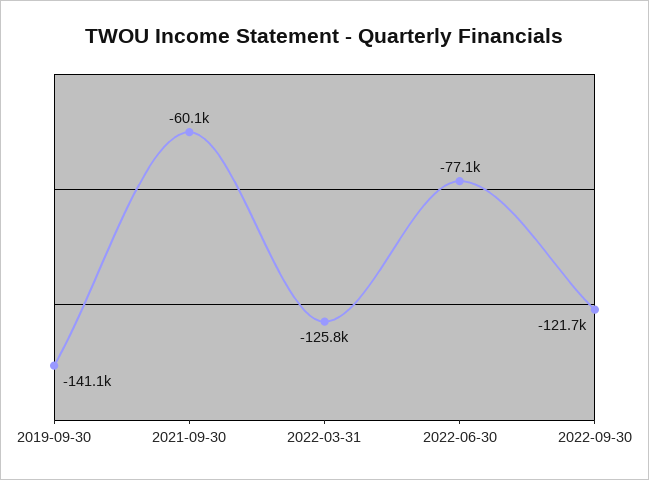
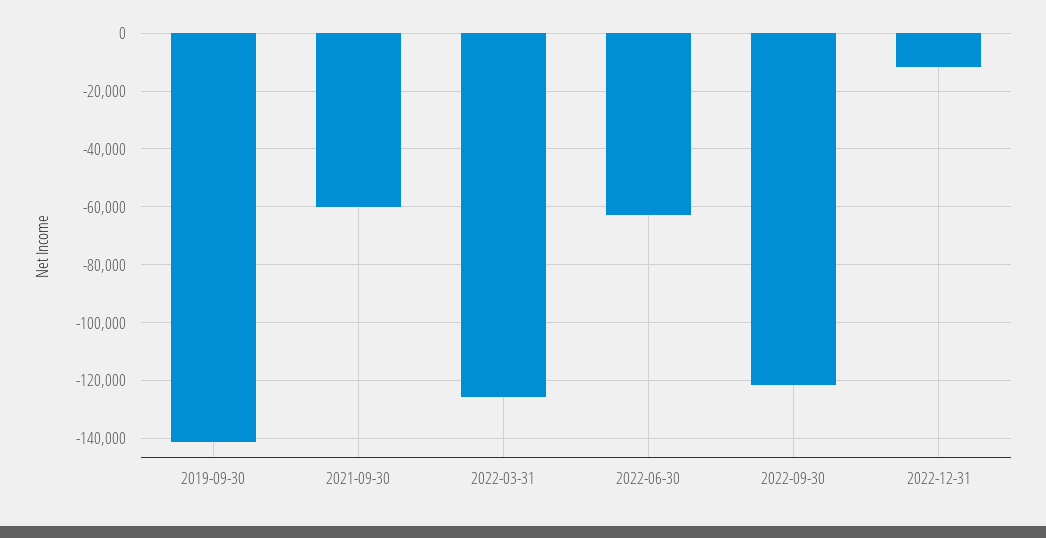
2022-06-30: -77100 -> -62500
2022-12-31: none -> -12500

